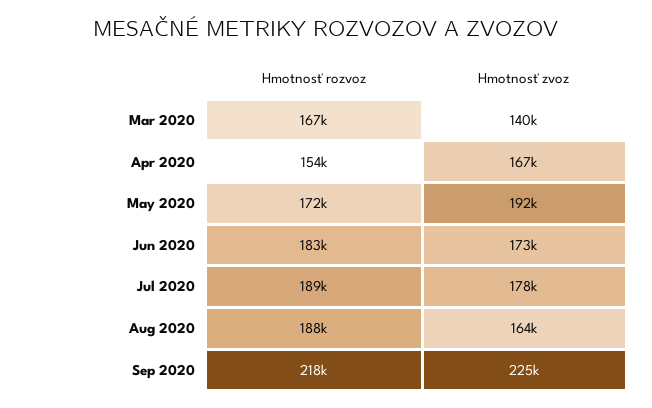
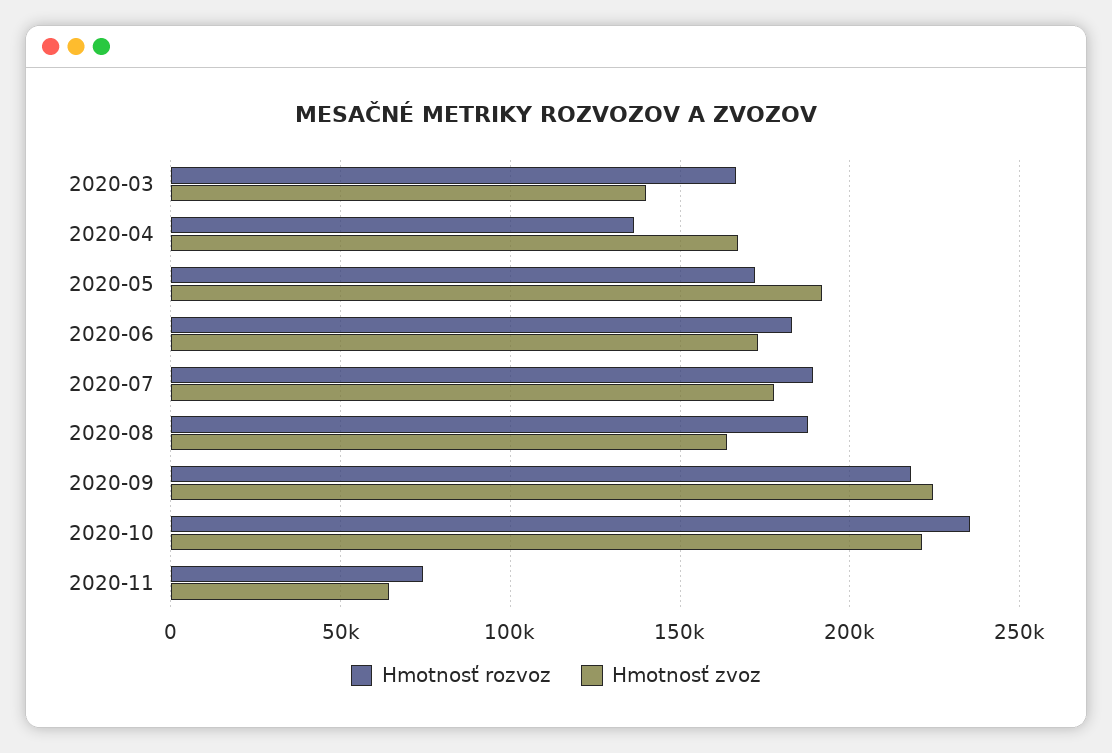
Hmotnosť rozvoz, Apr 2020: 154000 -> 135000
Hmotnosť rozvoz, 2020-10: none -> 235000
Hmotnosť zvoz, 2020-10: none -> 220000
Hmotnosť rozvoz, 2020-11: none -> 75000
Hmotnosť zvoz, 2020-11: none -> 65000

